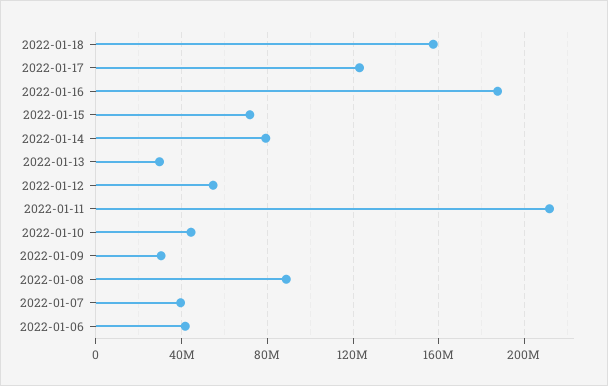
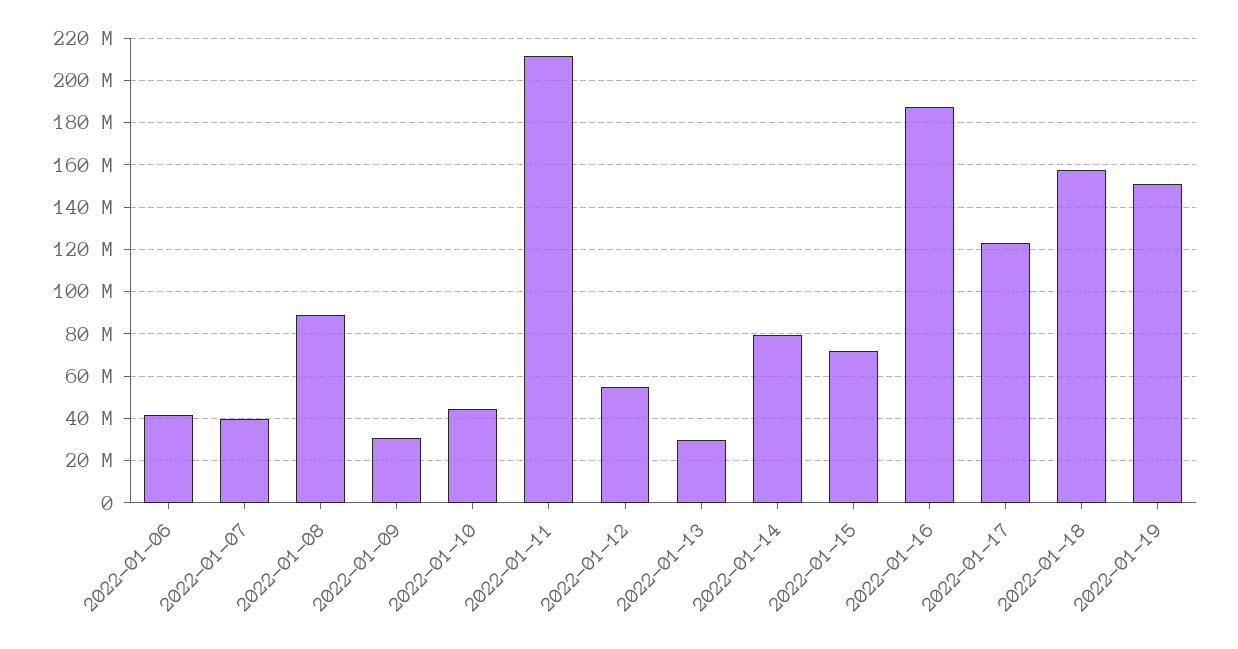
2022-01-19: none -> 150000000

